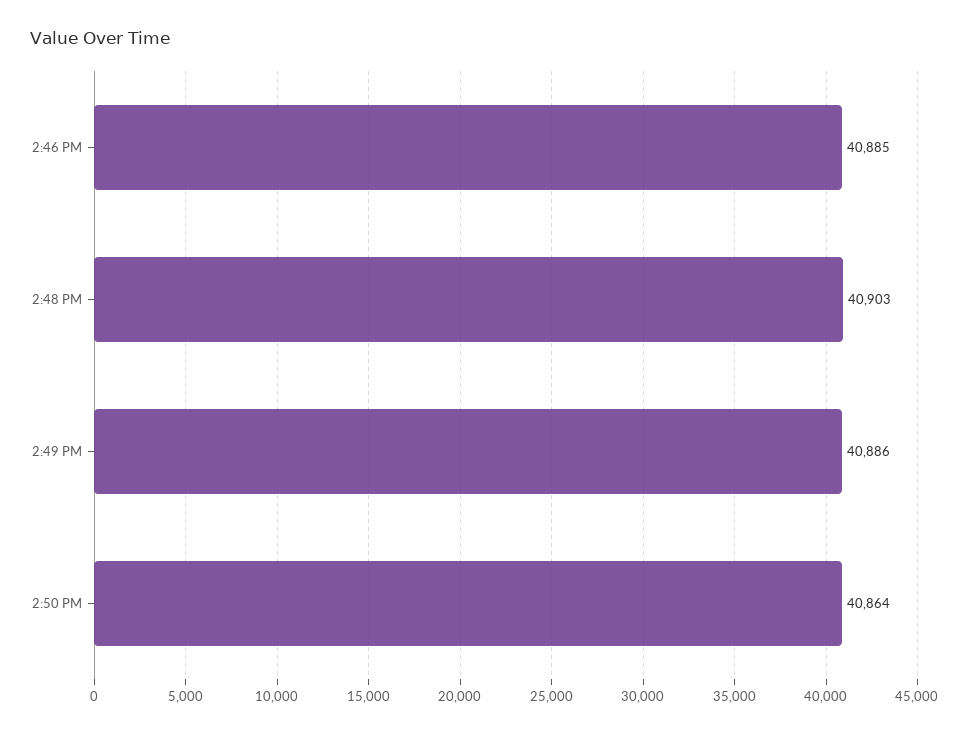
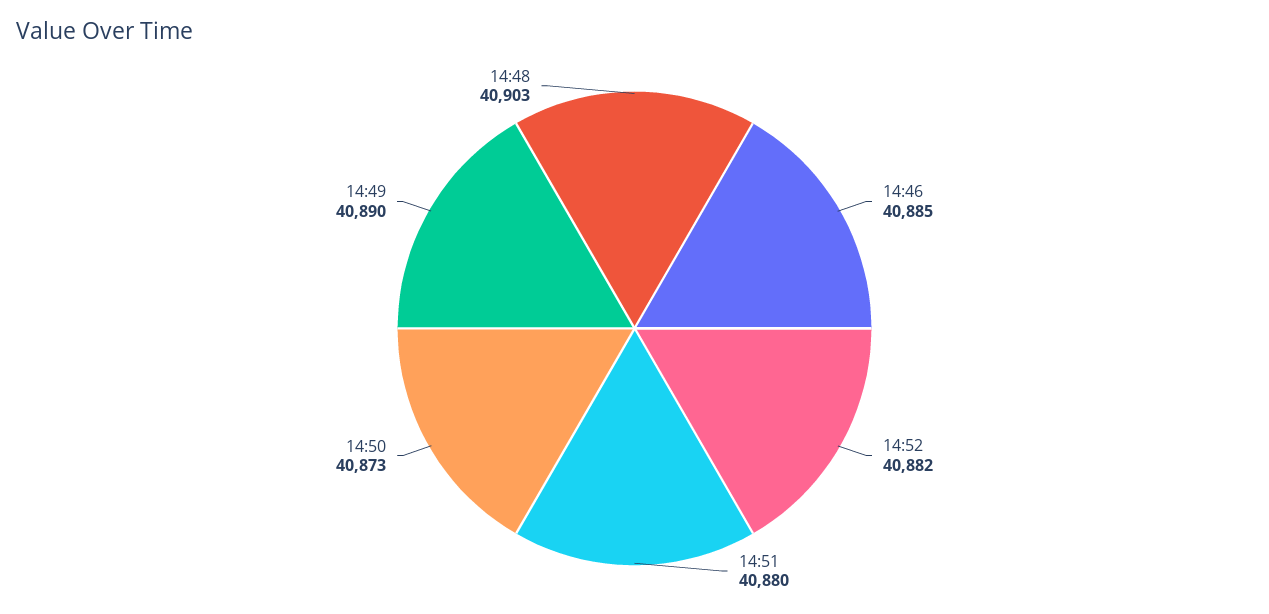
2:49 PM: 40886 -> 40890
2:50 PM: 40864 -> 40873
14:52: none -> 40882
14:51: none -> 40880

